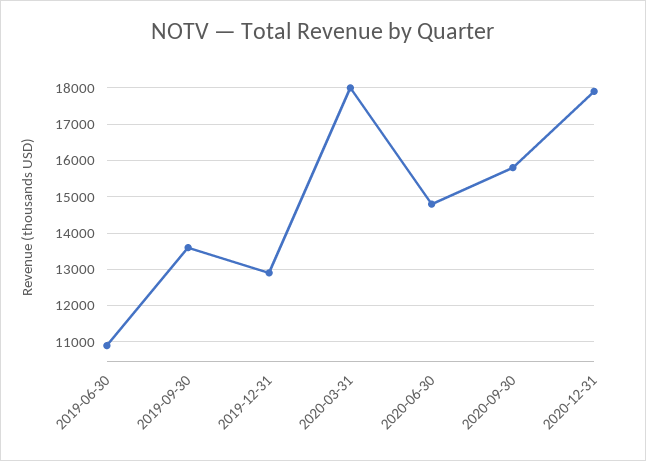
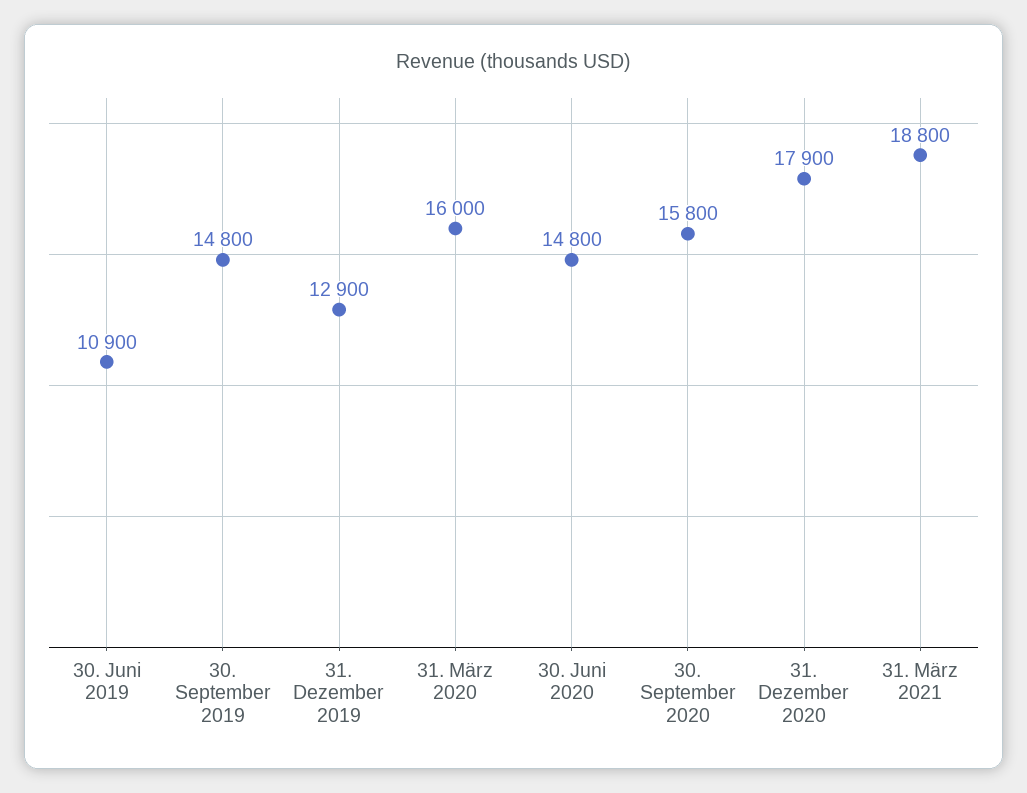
2019-09-30: 13600 -> 14800
2020-03-31: 18000 -> 16000
31. März 2021: none -> 18800

